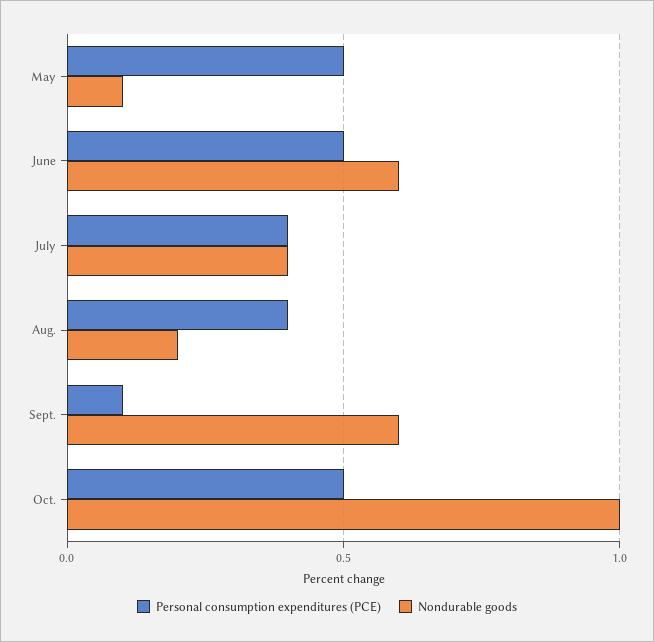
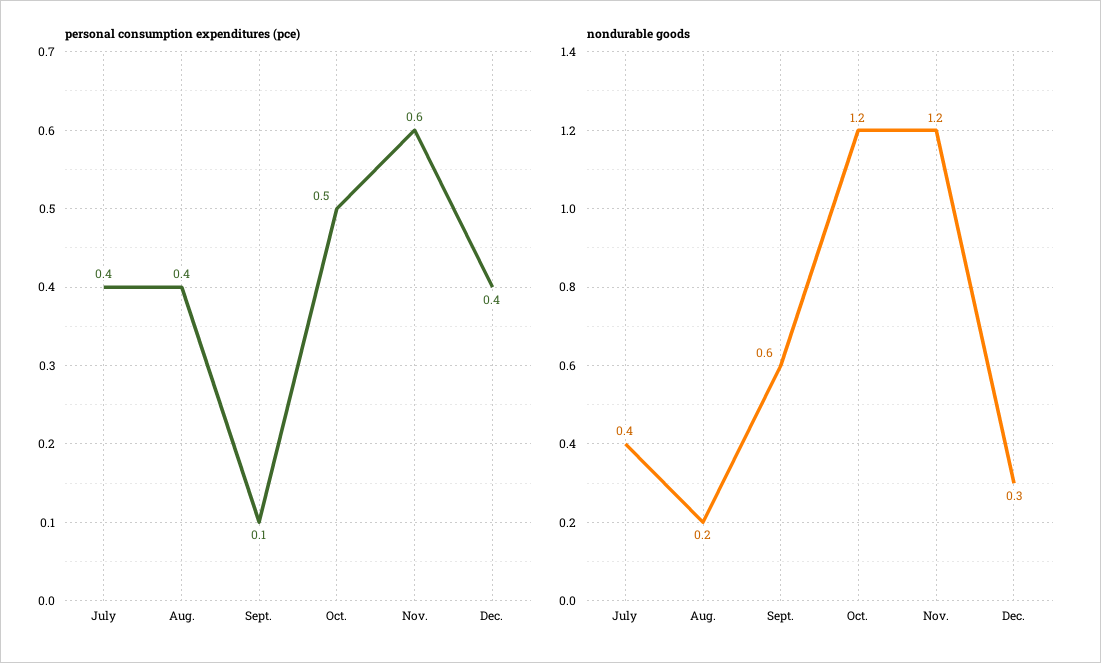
Personal consumption expenditures (PCE), May: 0.5 -> none
Nondurable goods, May: 0.1 -> none
Personal consumption expenditures (PCE), June: 0.5 -> none
Nondurable goods, June: 0.6 -> none
Nondurable goods, Oct.: 1 -> 1.2
Personal consumption expenditures (PCE), Nov.: none -> 0.6
Personal consumption expenditures (PCE), Dec.: none -> 0.4
Nondurable goods, Nov.: none -> 1.2
Nondurable goods, Dec.: none -> 0.3

